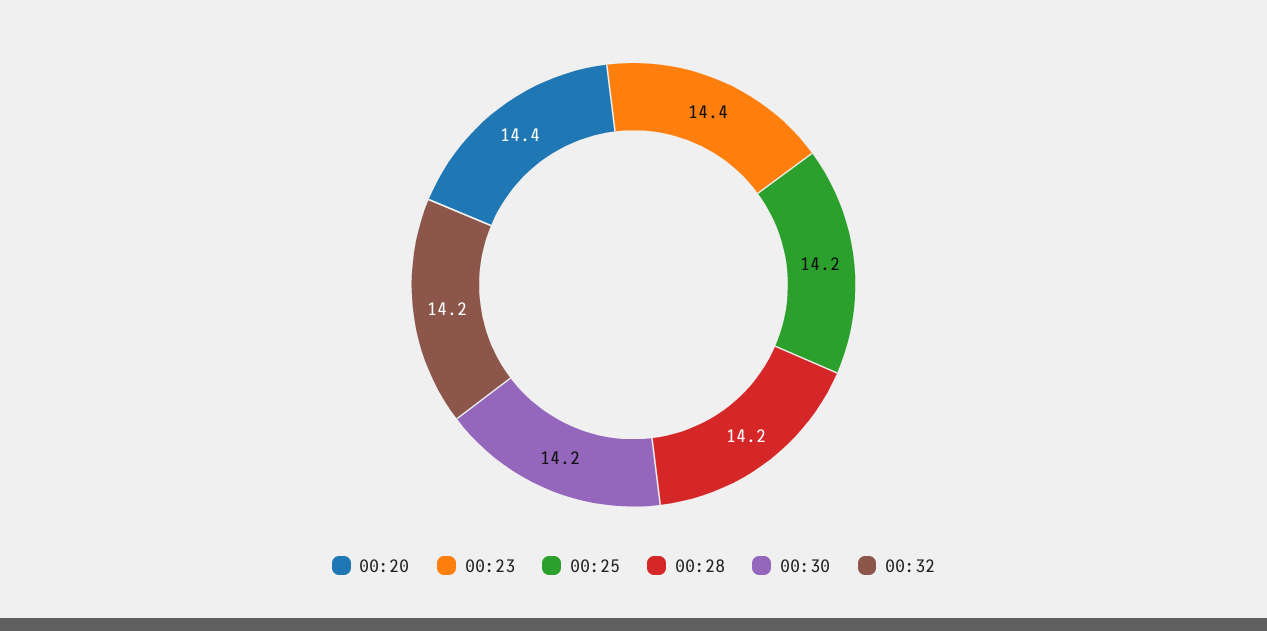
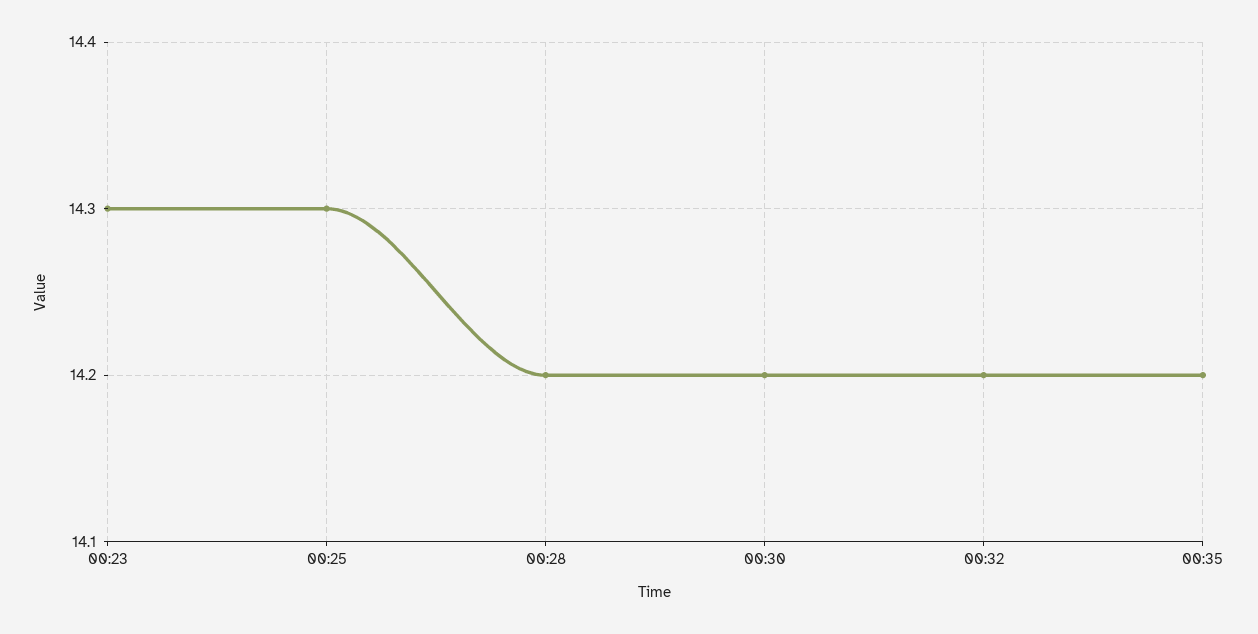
00:20: 14.4 -> none
00:23: 14.4 -> 14.3
00:25: 14.2 -> 14.3
00:35: none -> 14.2

